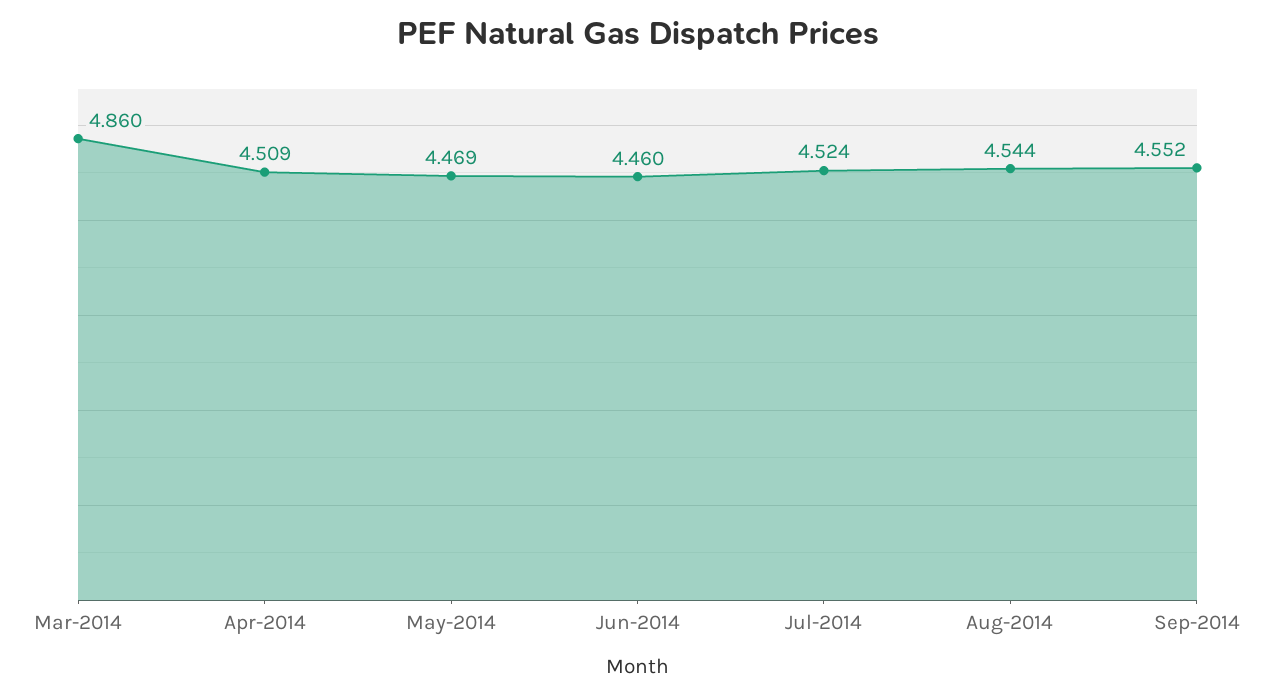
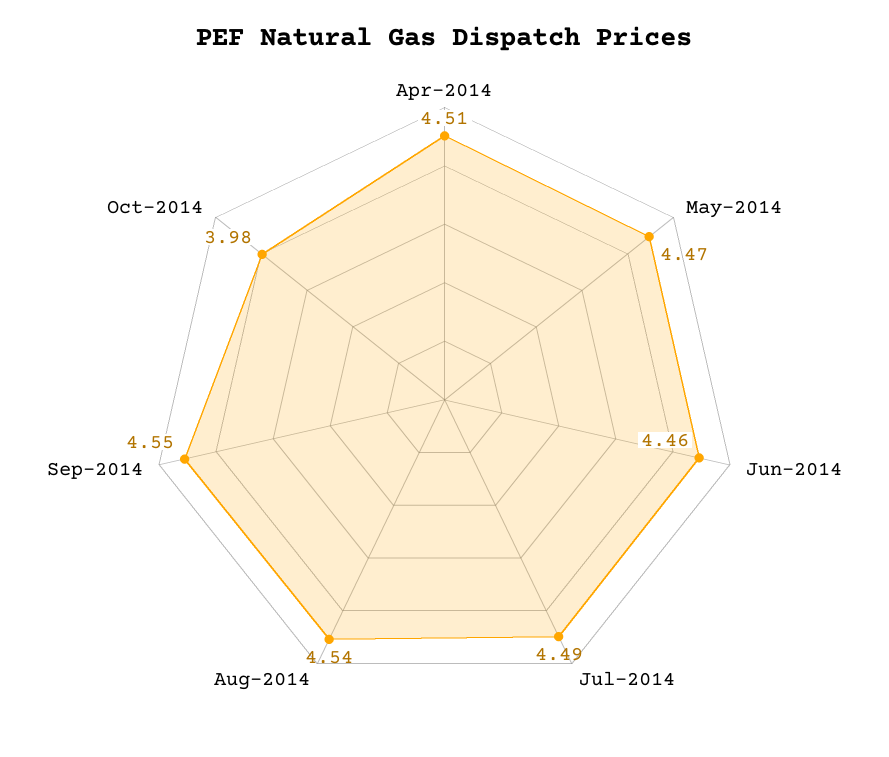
Mar-2014: 4.86 -> none
Jul-2014: 4.524 -> 4.49
Oct-2014: none -> 3.98

